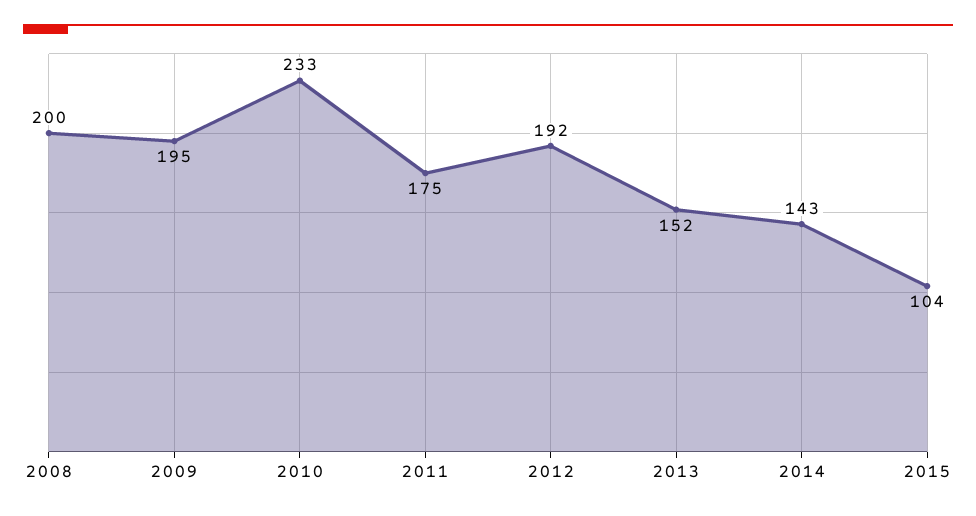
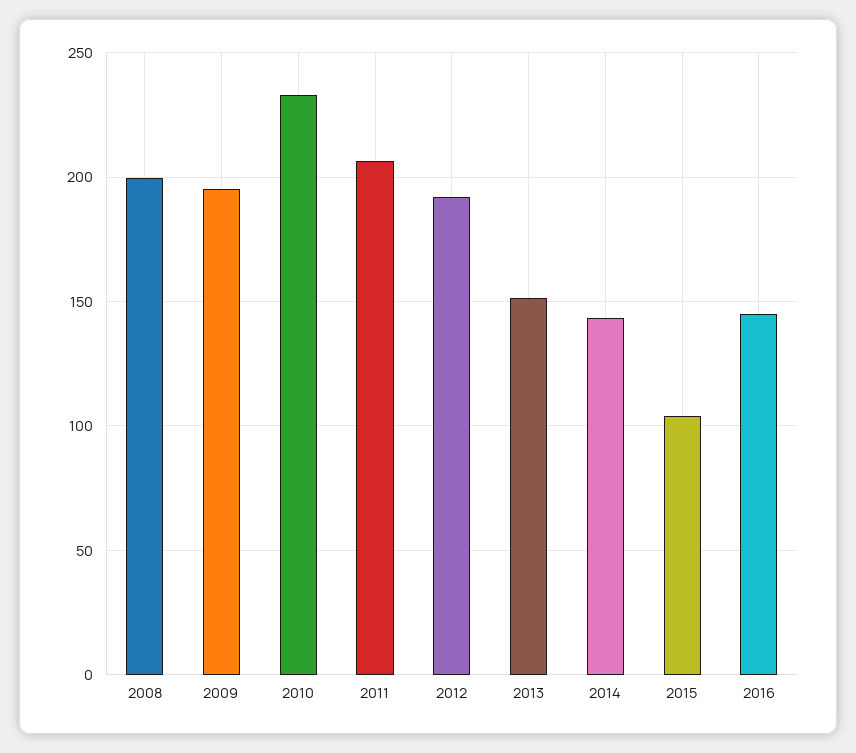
2011: 175 -> 205
2016: none -> 145

